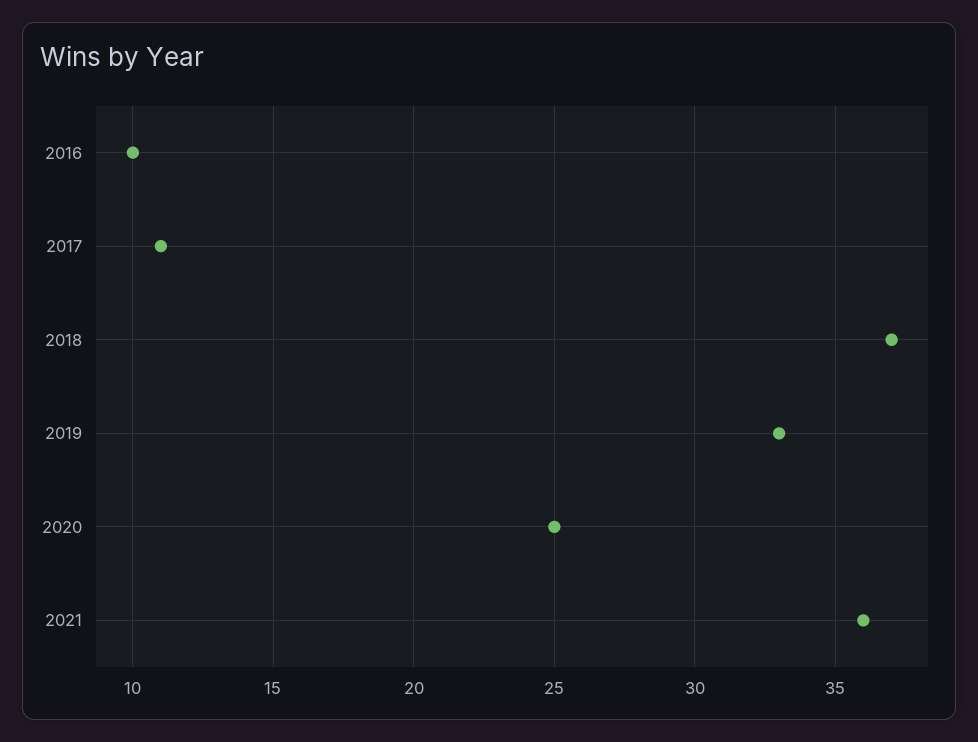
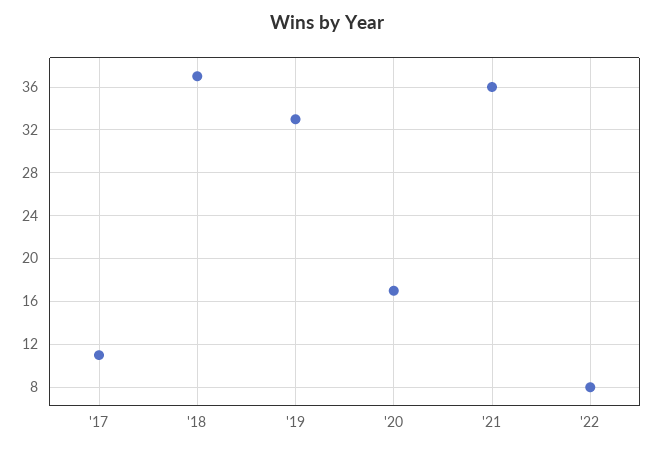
2016: 10 -> none
2020: 25 -> 17
'22: none -> 8

